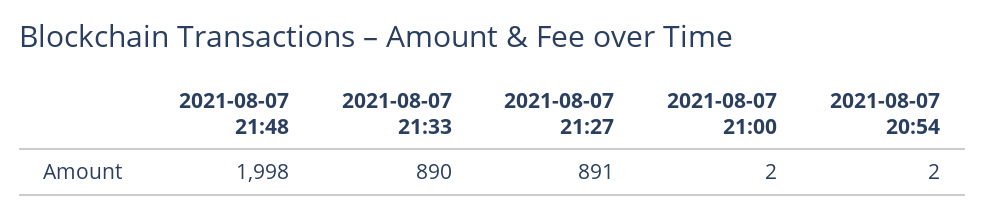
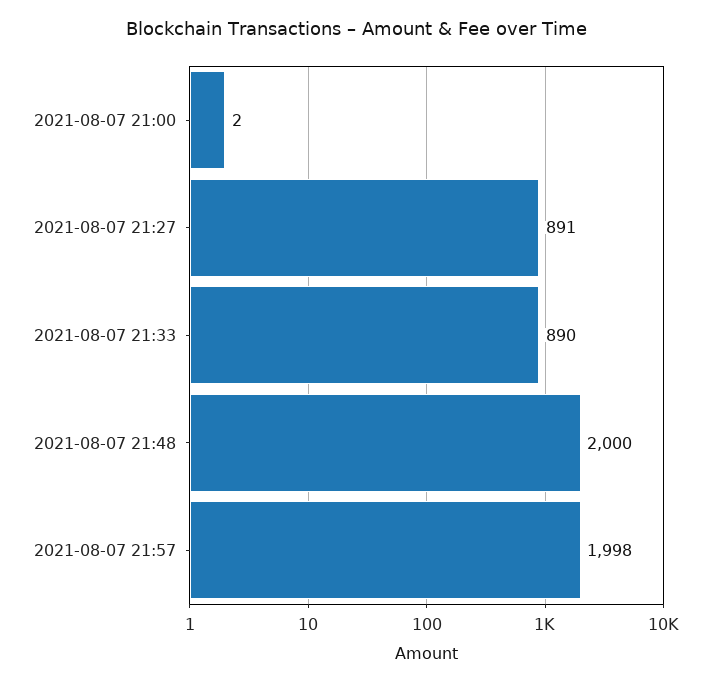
2021-08-07 21:48: 1998 -> 2000
2021-08-07 20:54: 2 -> none
2021-08-07 21:57: none -> 1998

